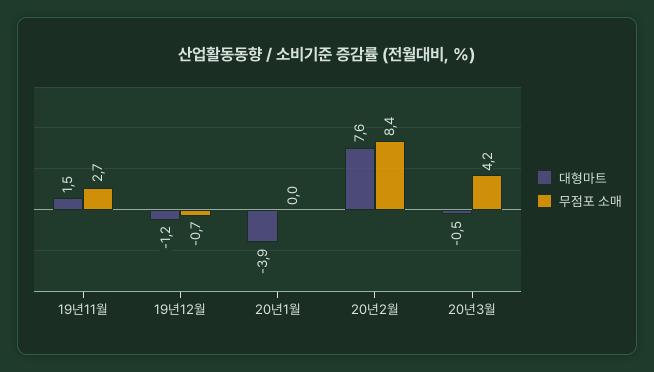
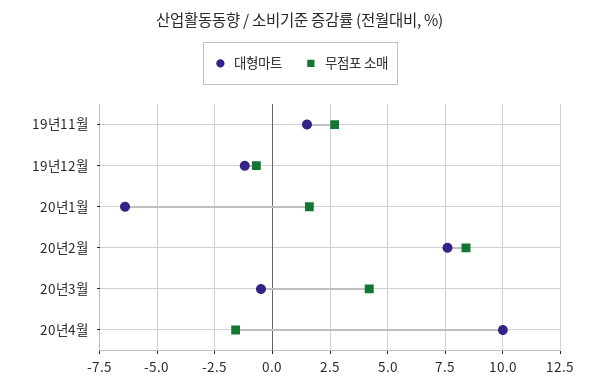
대형마트, 20년1월: -3.9 -> -6.5
무점포 소매, 20년1월: 0 -> 1.5
대형마트, 20년4월: none -> 10
무점포 소매, 20년4월: none -> -1.5

